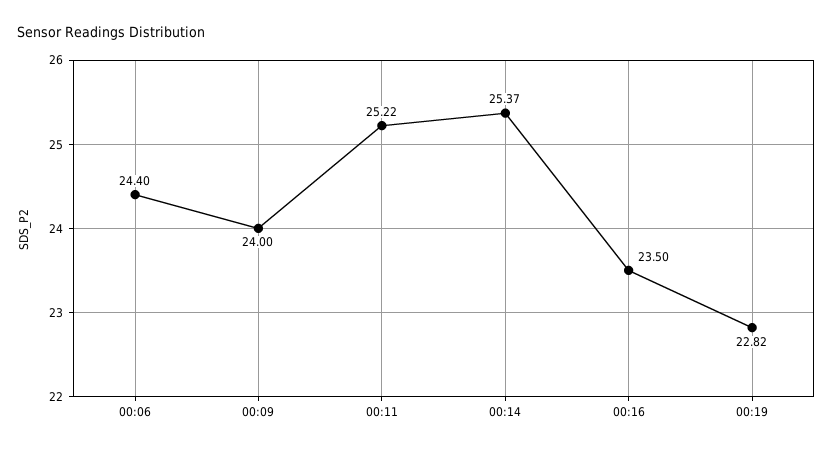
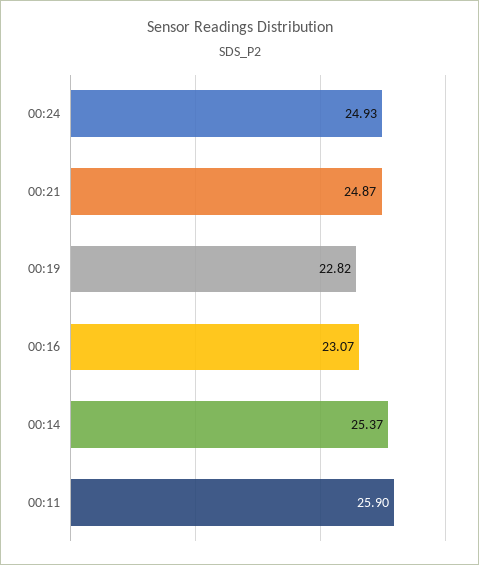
00:06: 24.4 -> none
00:09: 24 -> none
00:11: 25.22 -> 25.9
00:16: 23.5 -> 23.07
00:24: none -> 24.93
00:21: none -> 24.87

